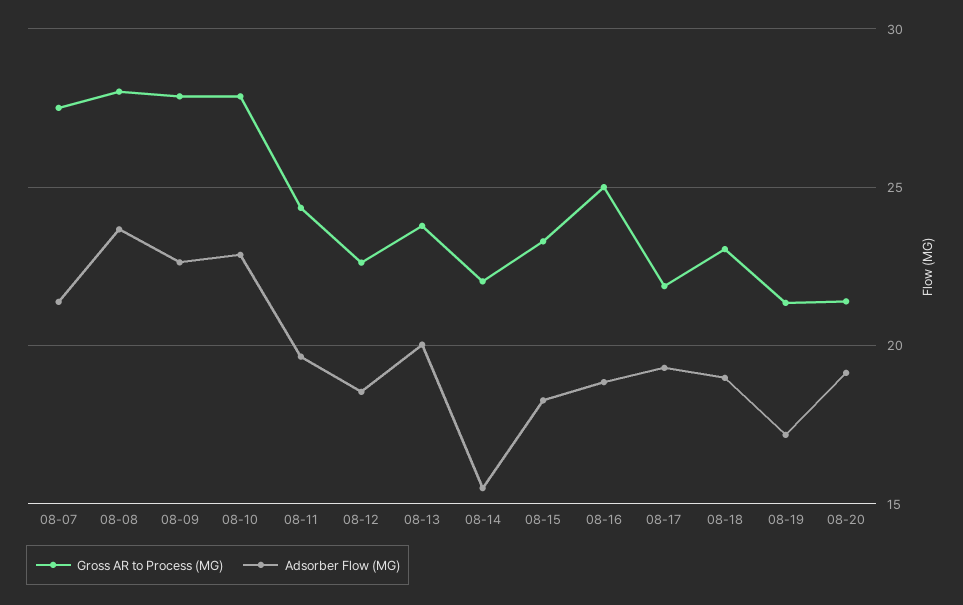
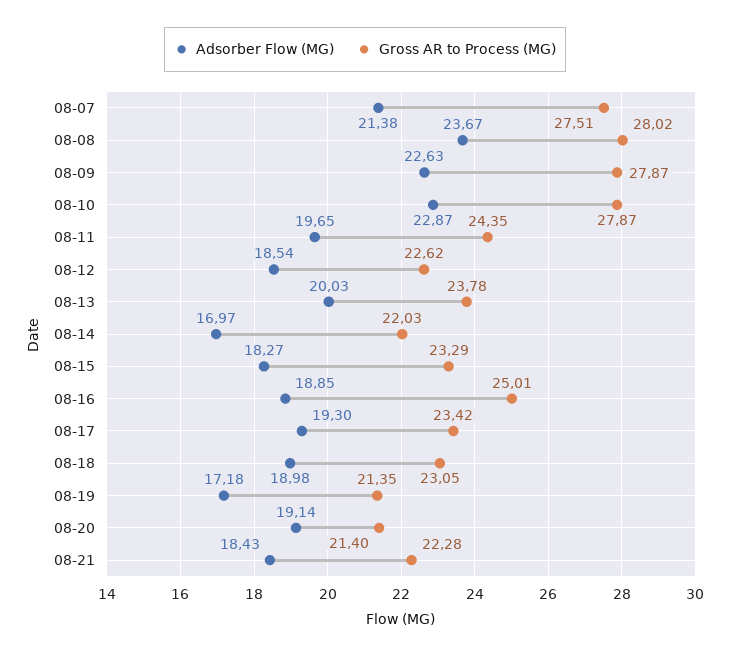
Adsorber Flow (MG), 08-14: 15.5 -> 16.97
Gross AR to Process (MG), 08-17: 22 -> 23.42
Adsorber Flow (MG), 08-21: none -> 18.43
Gross AR to Process (MG), 08-21: none -> 22.28

